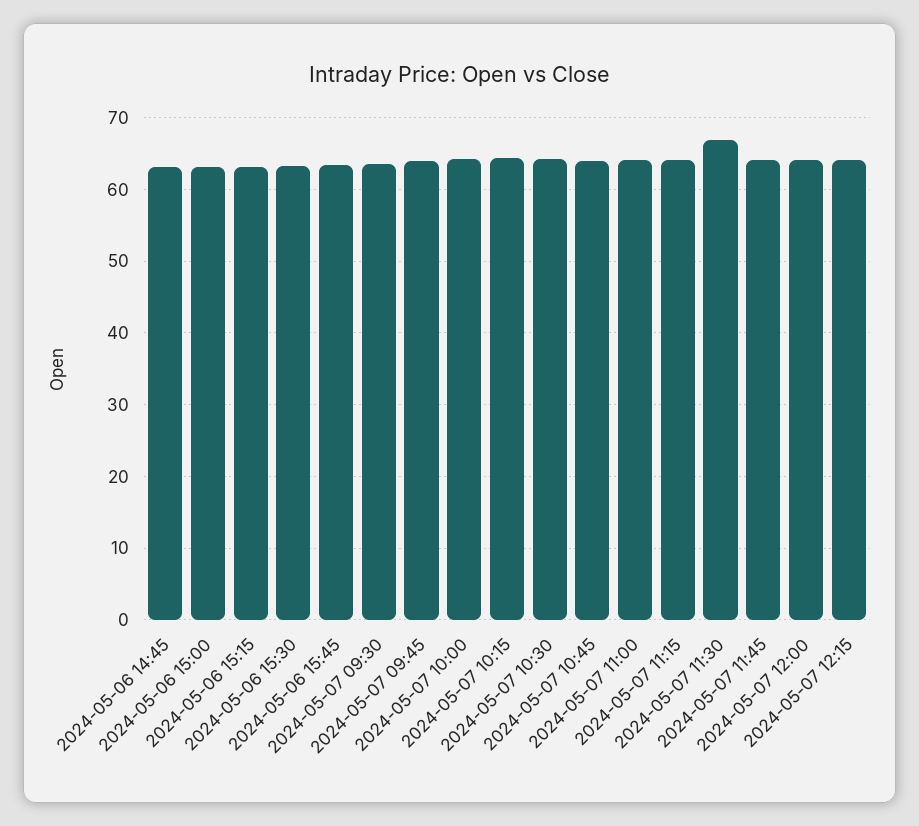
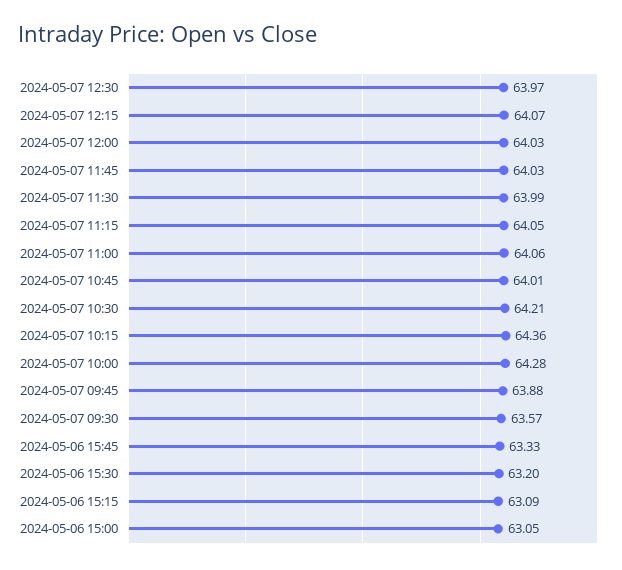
2024-05-06 14:45: 63 -> none
2024-05-07 11:30: 67 -> 63.99
2024-05-07 12:30: none -> 63.97

